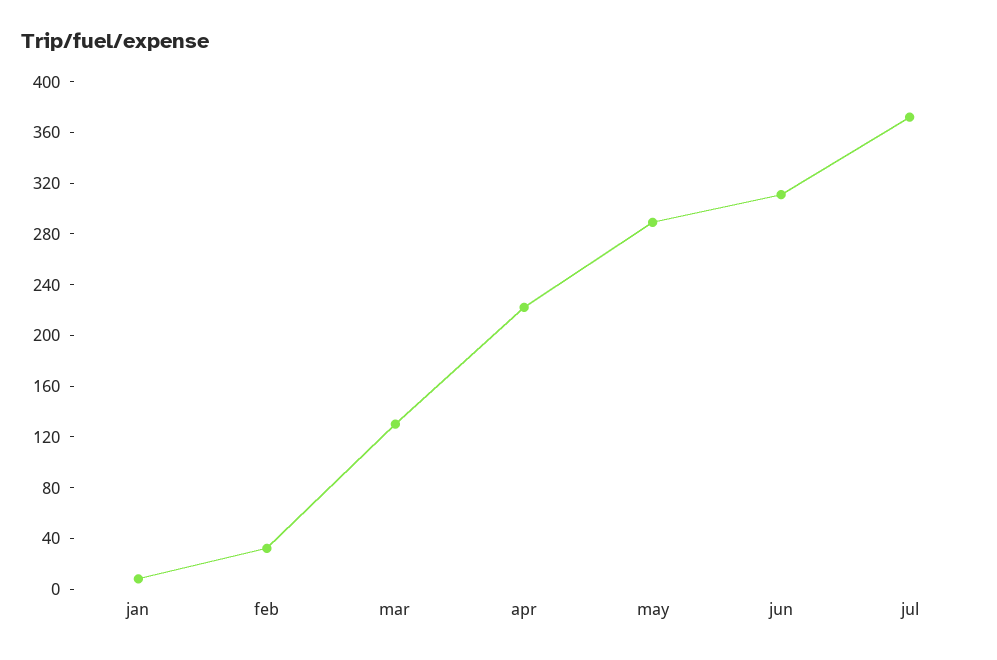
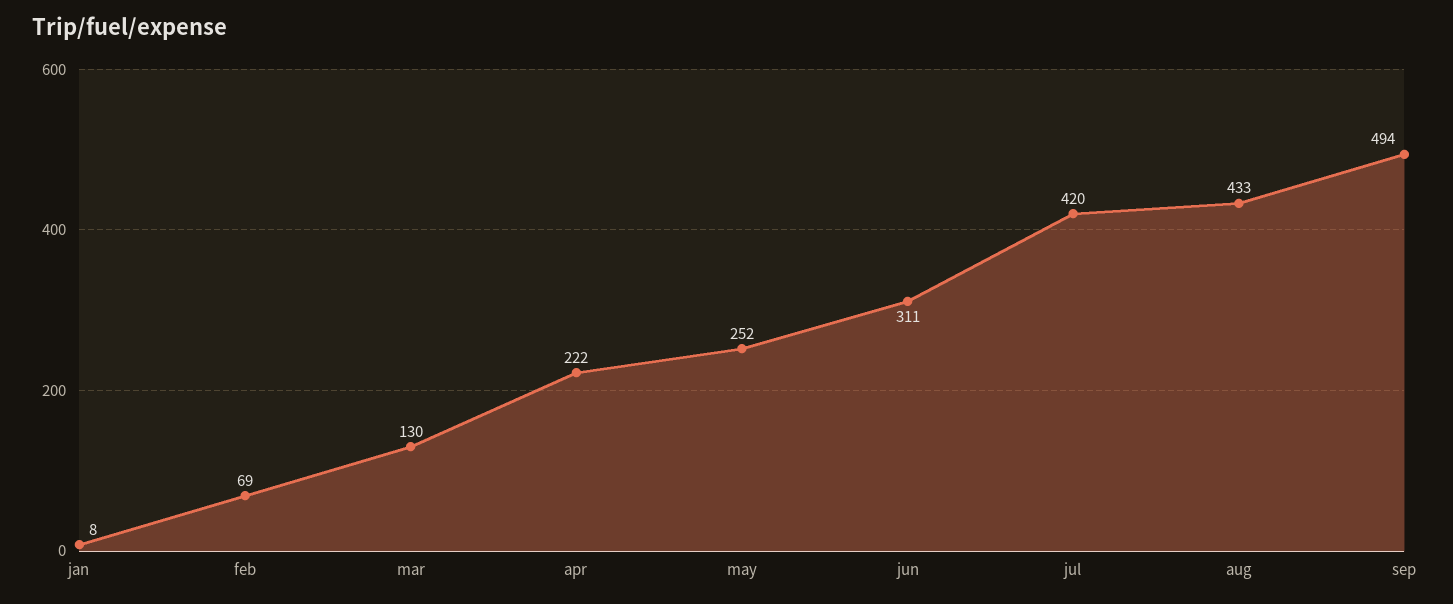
feb: 30 -> 69
may: 290 -> 252
jul: 370 -> 420
aug: none -> 433
sep: none -> 494

